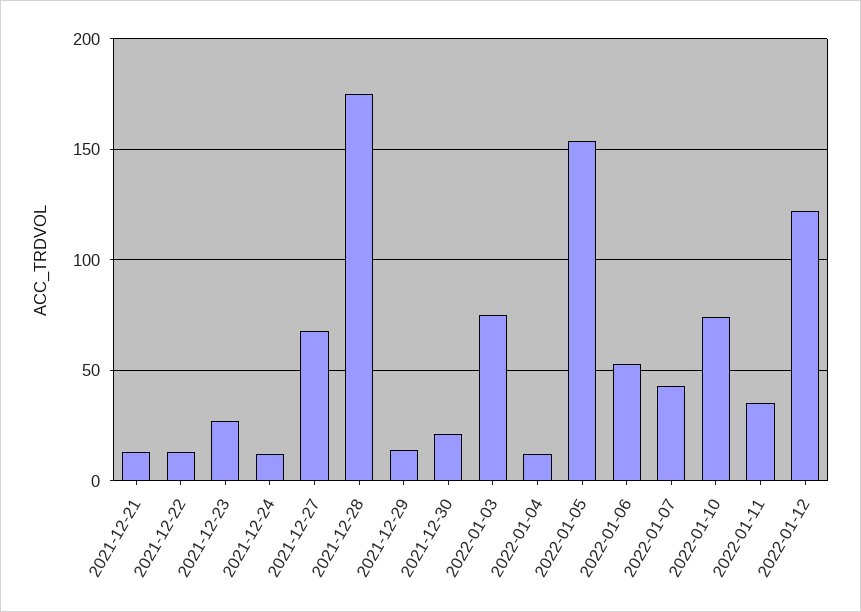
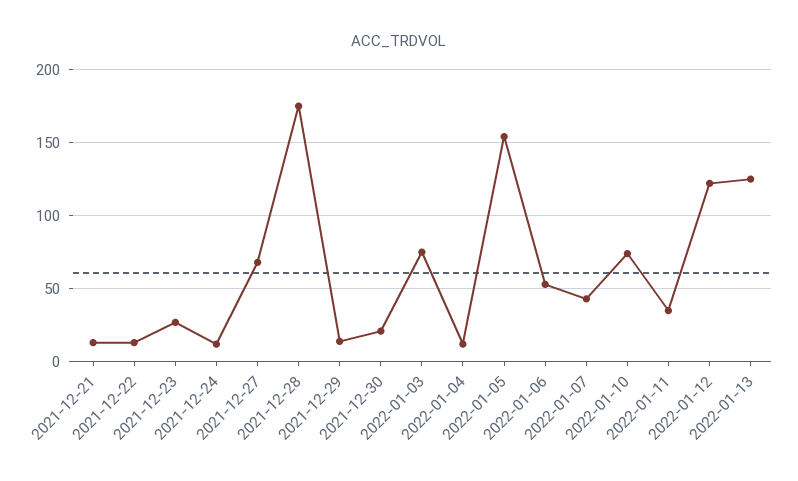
2022-01-13: none -> 125

